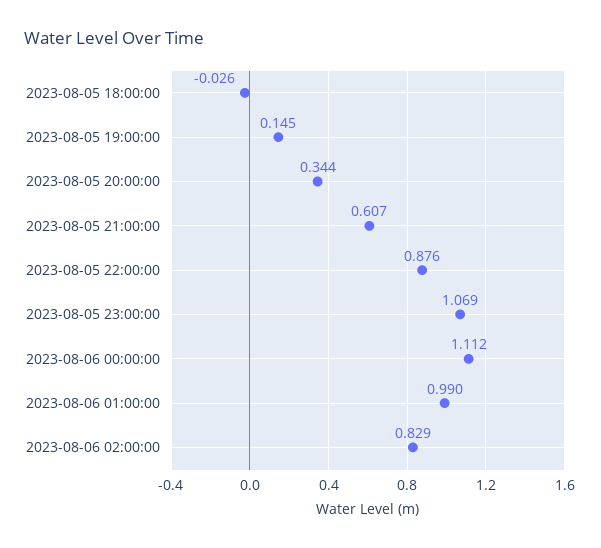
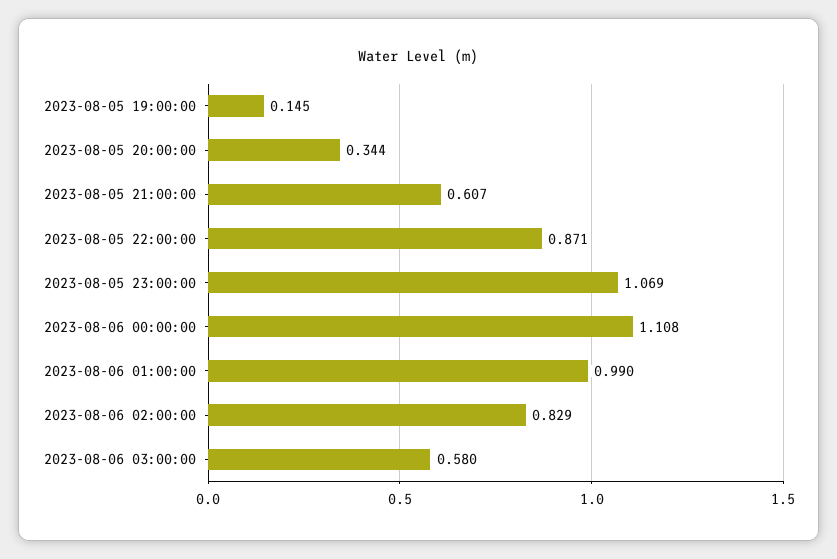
2023-08-05 18:00:00: -0.026 -> none
2023-08-05 22:00:00: 0.876 -> 0.871
2023-08-06 00:00:00: 1.112 -> 1.108
2023-08-06 03:00:00: none -> 0.58

